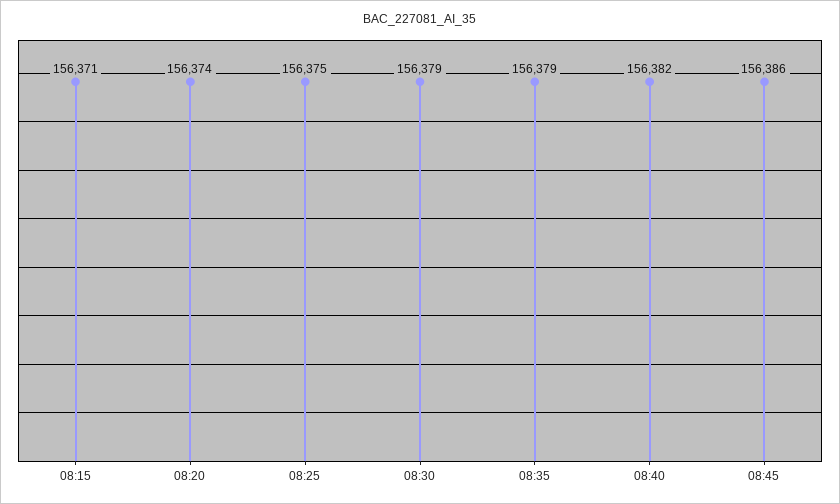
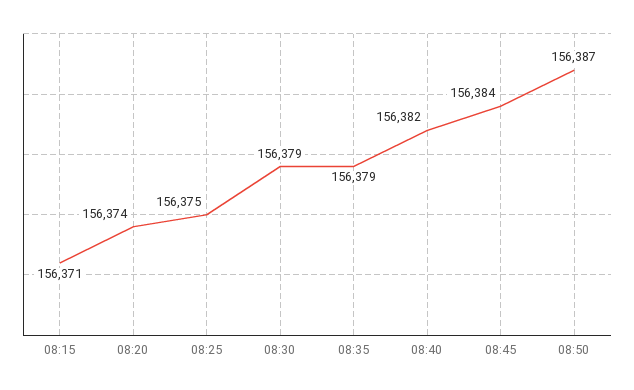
08:45: 156386 -> 156384
08:50: none -> 156387

